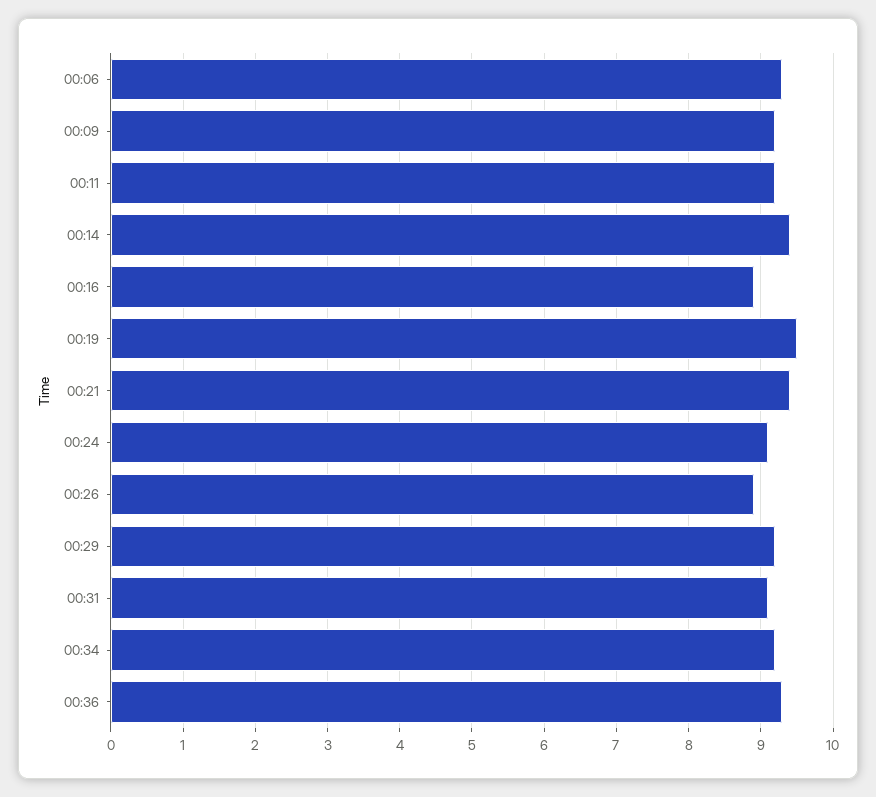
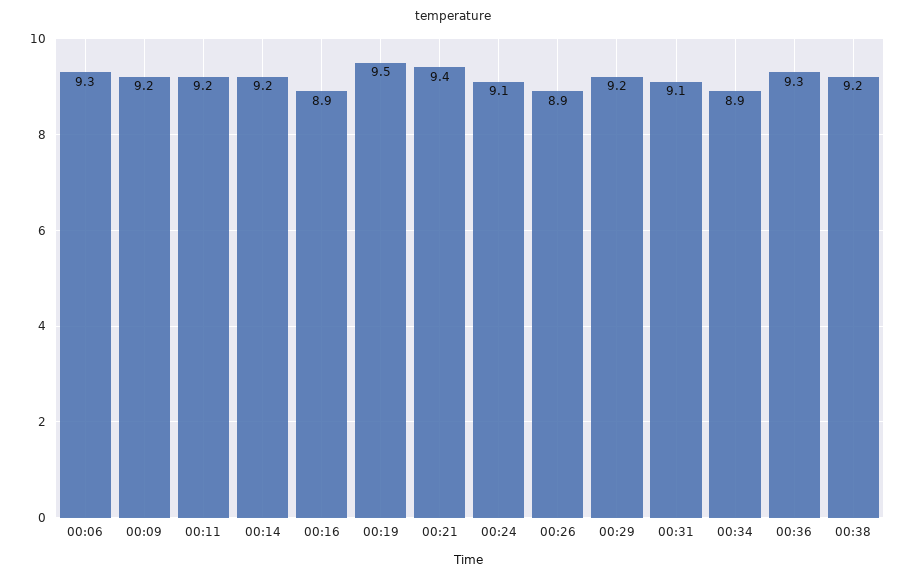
00:14: 9.4 -> 9.2
00:34: 9.2 -> 8.9
00:38: none -> 9.2

